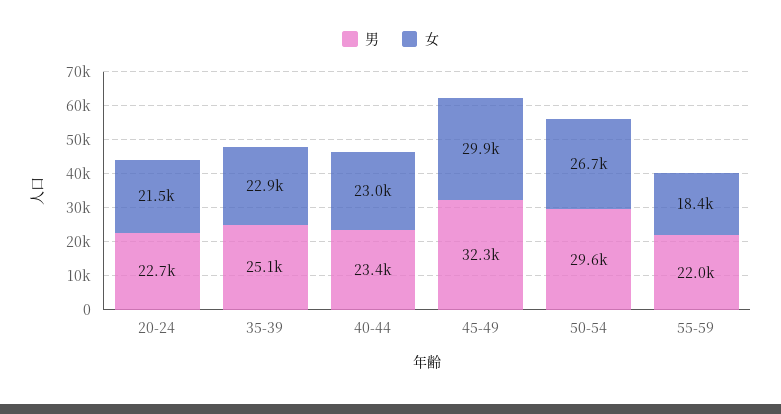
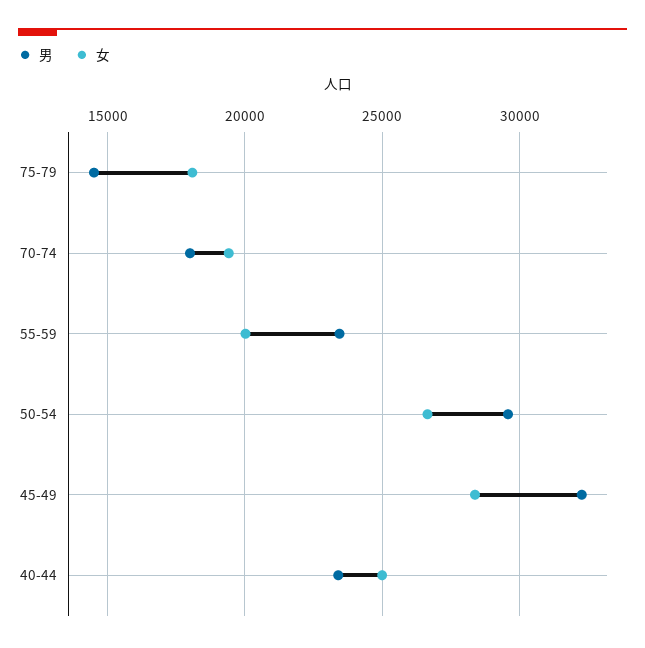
男, 20-24: 22700 -> none
女, 20-24: 21500 -> none
男, 35-39: 25100 -> none
女, 35-39: 22900 -> none
女, 40-44: 23000 -> 25000
女, 45-49: 29900 -> 28500
男, 55-59: 22000 -> 23500
女, 55-59: 18400 -> 20000
男, 75-79: none -> 14500
女, 75-79: none -> 18000
男, 70-74: none -> 18000
女, 70-74: none -> 19500

